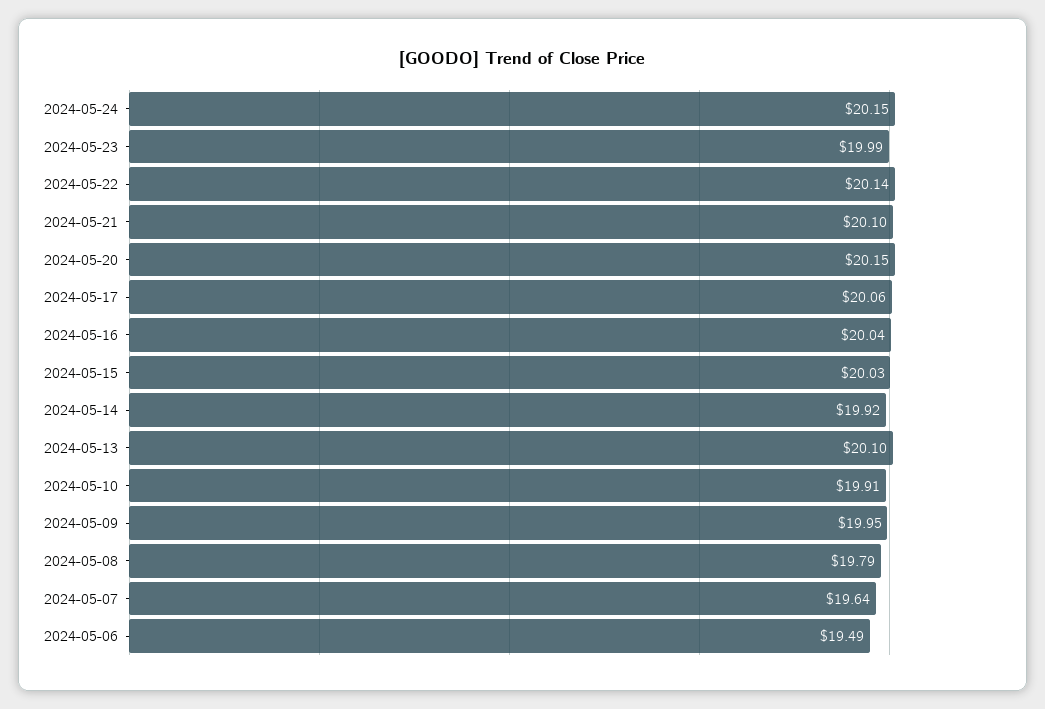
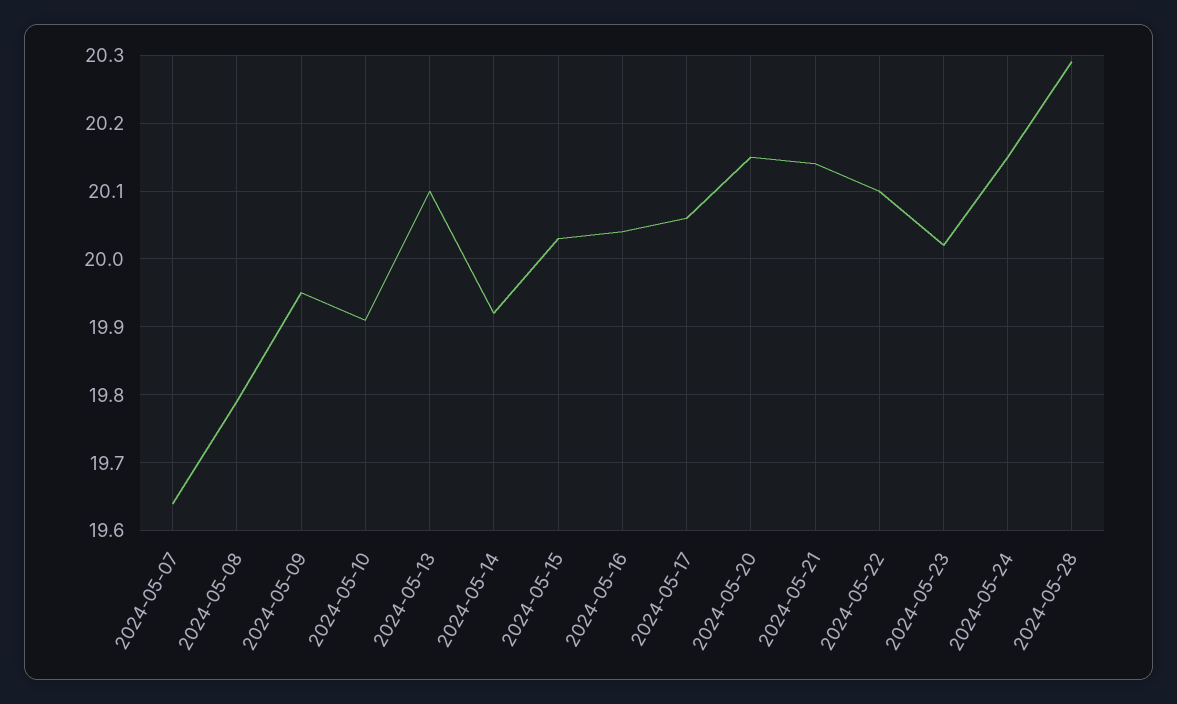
2024-05-23: 19.99 -> 20.02
2024-05-22: 20.14 -> 20.1
2024-05-21: 20.1 -> 20.14
2024-05-06: 19.49 -> none
2024-05-28: none -> 20.29

